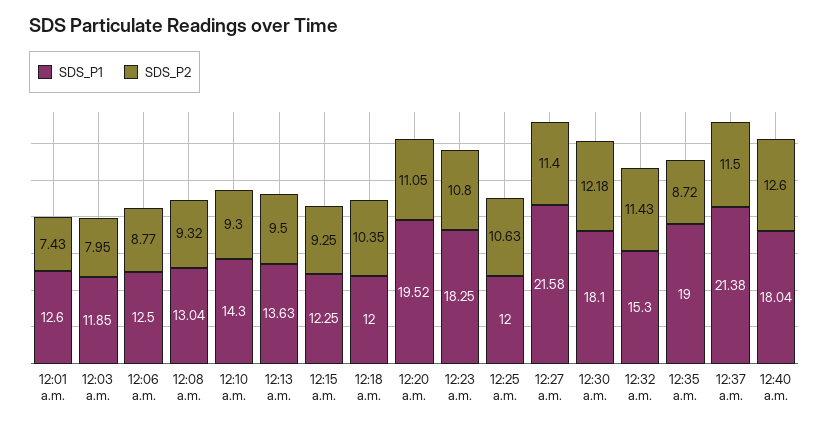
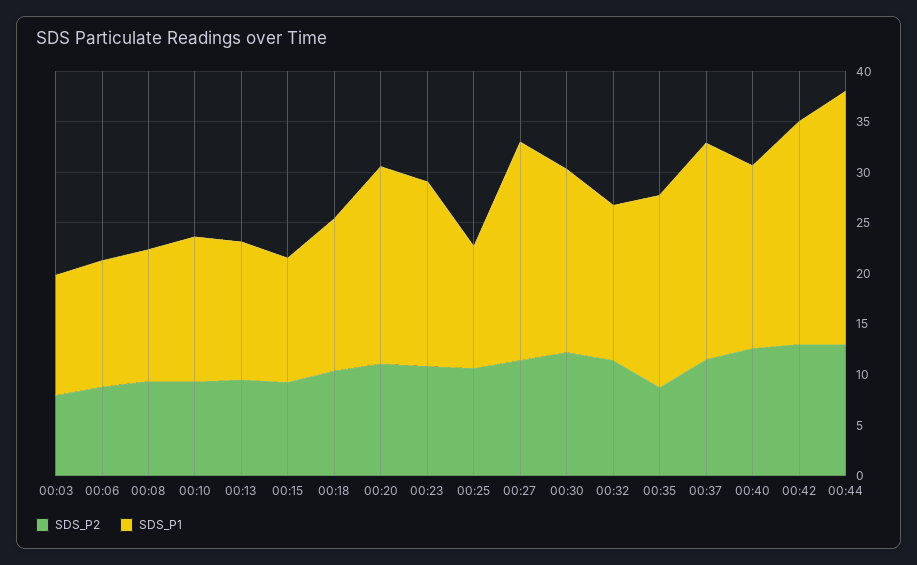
SDS_P1, 12:01 a.m.: 12.6 -> none
SDS_P2, 12:01 a.m.: 7.43 -> none
SDS_P1, 12:18 a.m.: 12 -> 15
SDS_P2, 00:42: none -> 13
SDS_P1, 00:42: none -> 22
SDS_P2, 00:44: none -> 13
SDS_P1, 00:44: none -> 25

